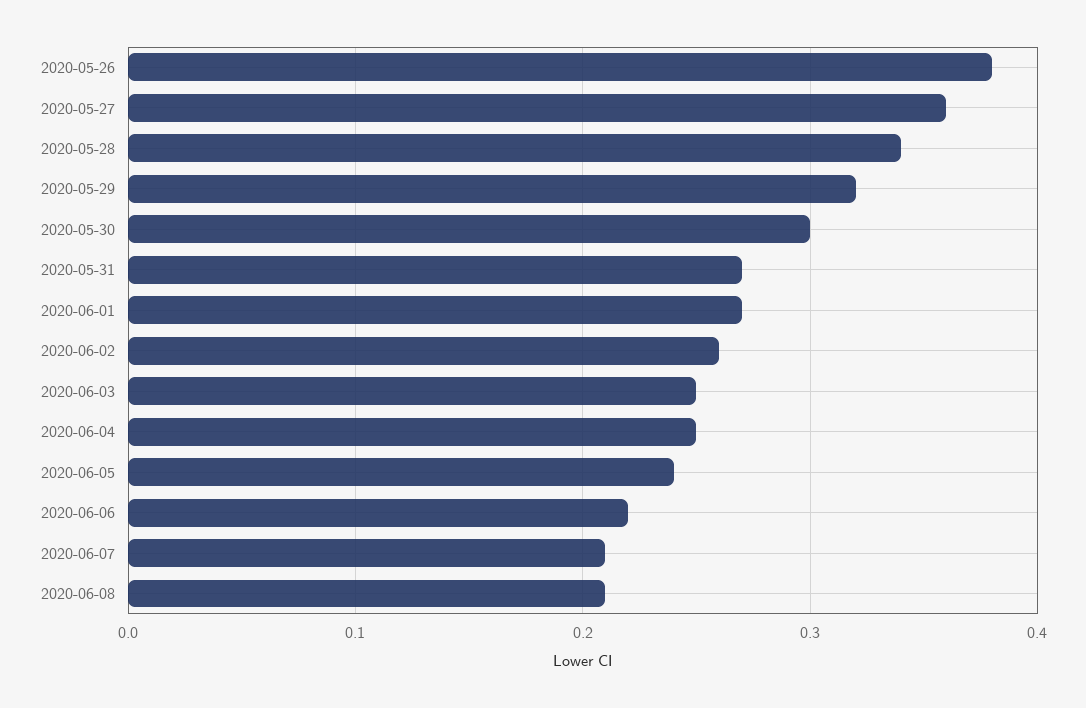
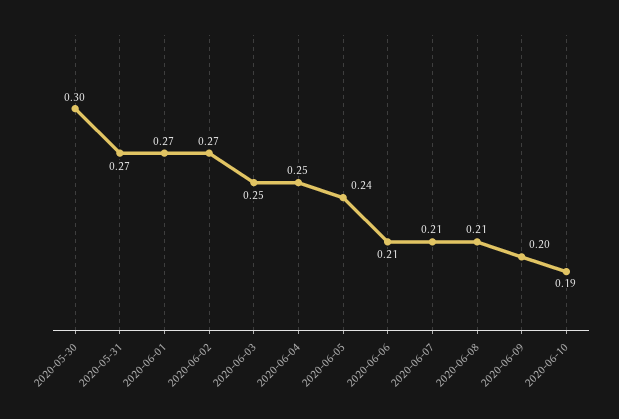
2020-05-26: 0.38 -> none
2020-05-27: 0.36 -> none
2020-05-28: 0.34 -> none
2020-05-29: 0.32 -> none
2020-06-02: 0.26 -> 0.27
2020-06-06: 0.22 -> 0.21
2020-06-09: none -> 0.2
2020-06-10: none -> 0.19

